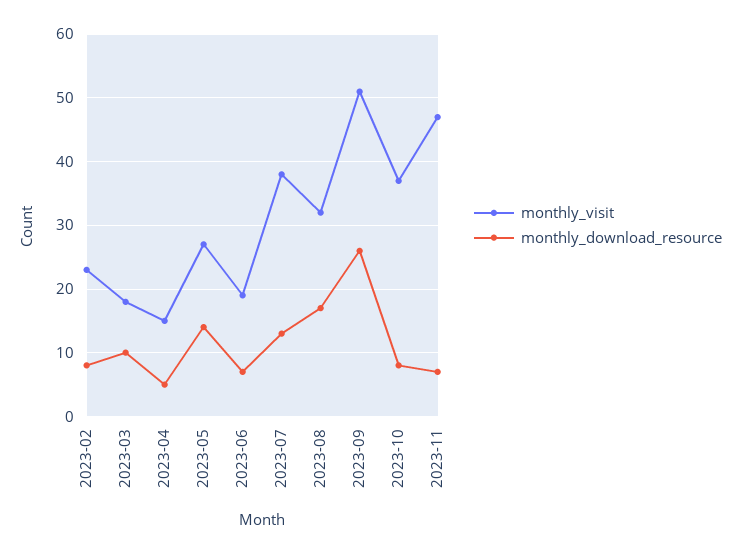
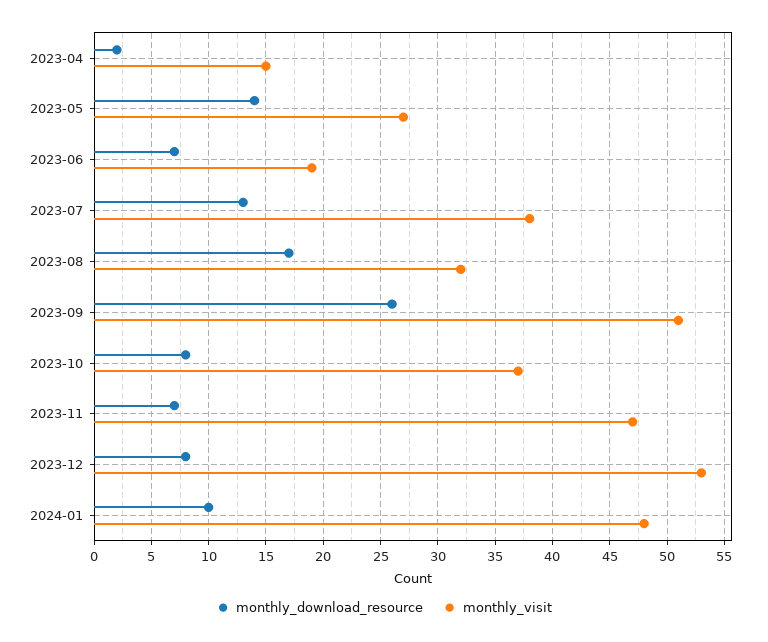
monthly_visit, 2023-02: 23 -> none
monthly_download_resource, 2023-02: 8 -> none
monthly_visit, 2023-03: 18 -> none
monthly_download_resource, 2023-03: 10 -> none
monthly_download_resource, 2023-04: 5 -> 2
monthly_download_resource, 2023-12: none -> 8
monthly_visit, 2023-12: none -> 53
monthly_download_resource, 2024-01: none -> 10
monthly_visit, 2024-01: none -> 48

